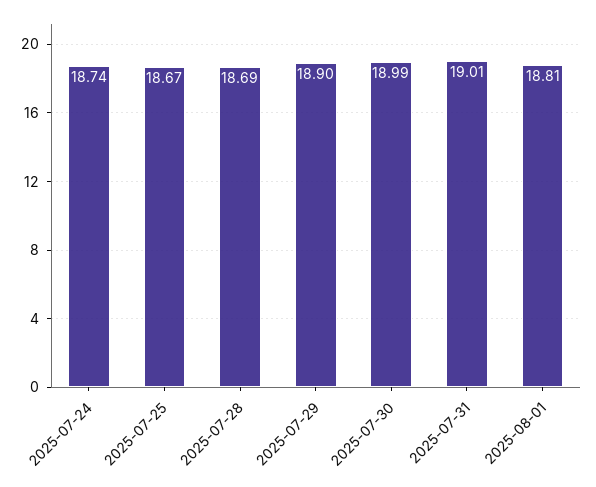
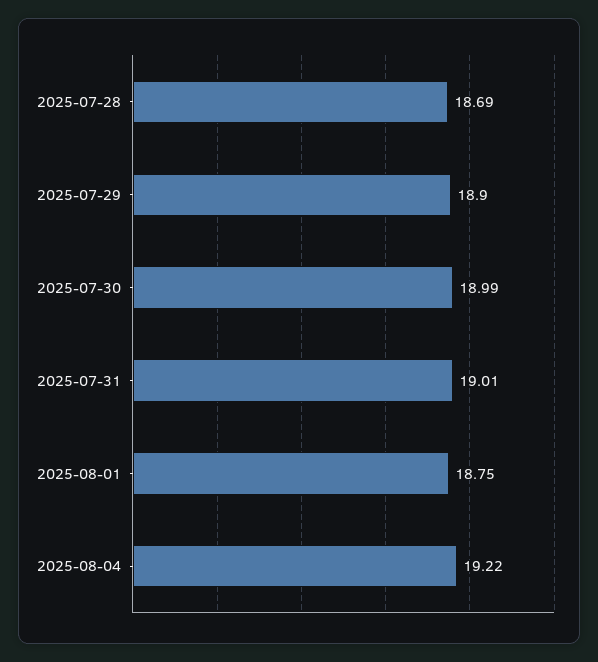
2025-07-24: 18.74 -> none
2025-07-25: 18.67 -> none
2025-08-01: 18.81 -> 18.75
2025-08-04: none -> 19.22

